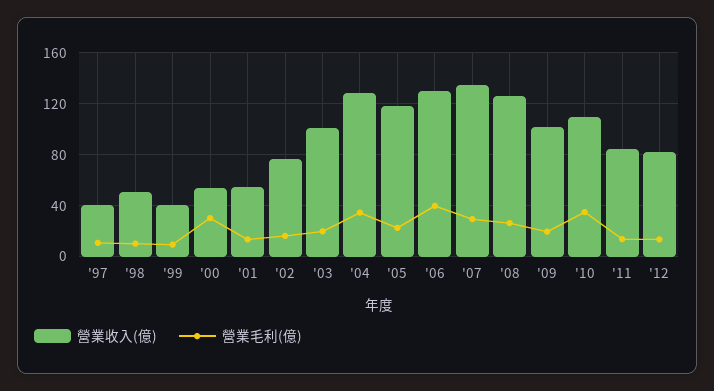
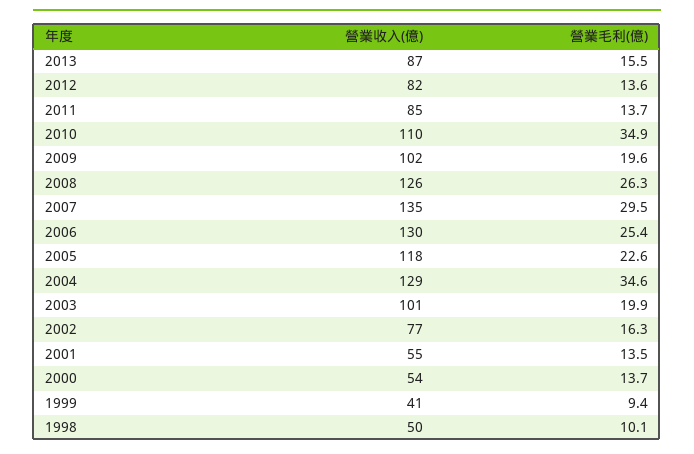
營業收入(億), '97: 40 -> none
營業毛利(億), '97: 10 -> none
營業毛利(億), '00: 30 -> 13.7
營業毛利(億), '06: 40 -> 25.4
營業收入(億), 2013: none -> 87
營業毛利(億), 2013: none -> 15.5

